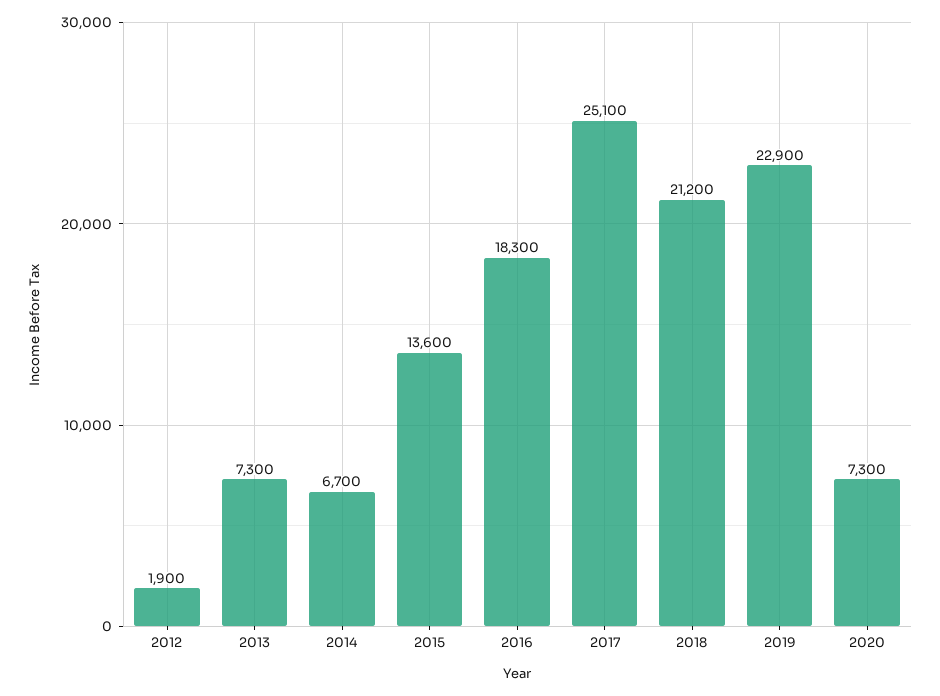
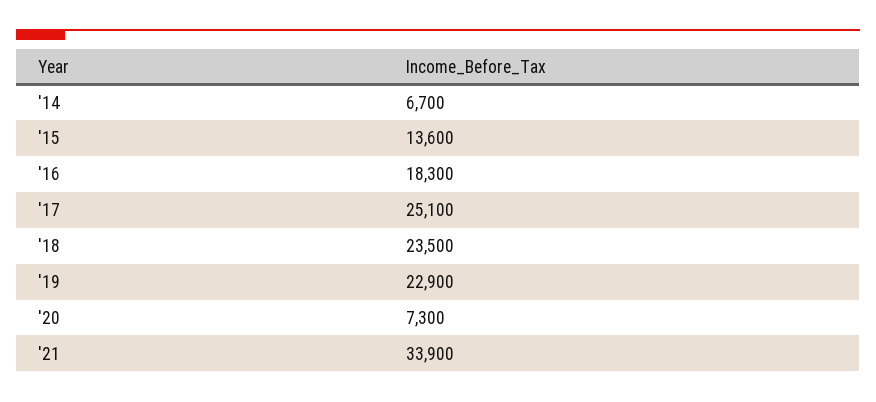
2012: 1900 -> none
2013: 7300 -> none
2018: 21200 -> 23500
'21: none -> 33900

